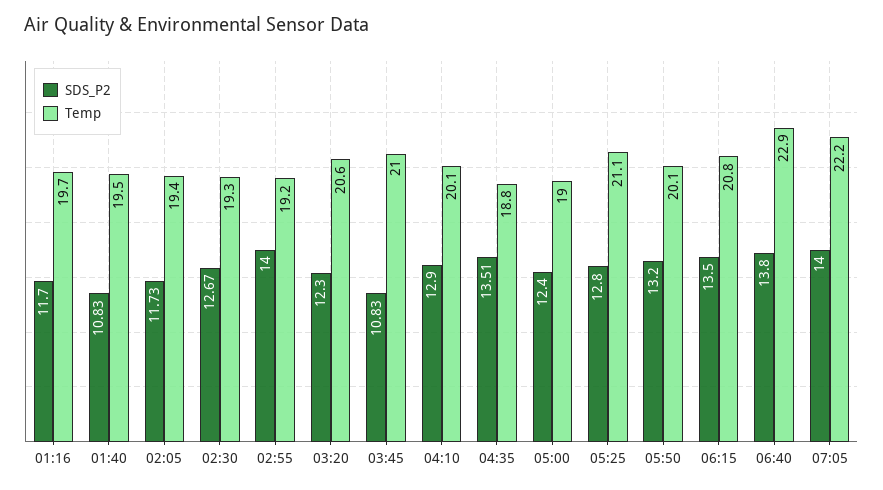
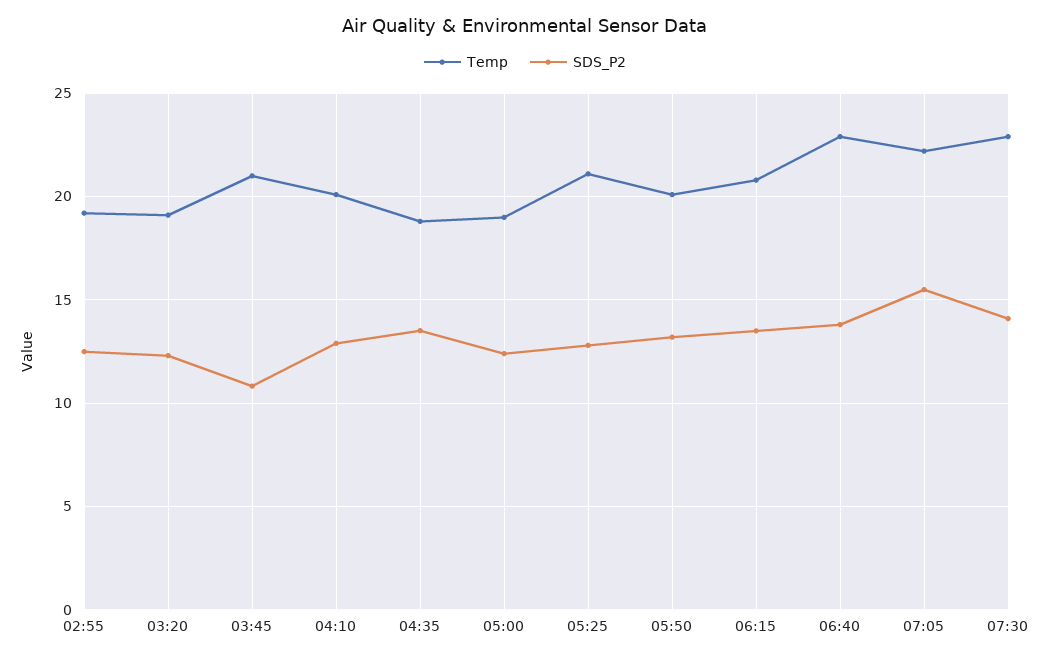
SDS_P2, 01:16: 11.7 -> none
Temp, 01:16: 19.7 -> none
SDS_P2, 01:40: 10.83 -> none
Temp, 01:40: 19.5 -> none
SDS_P2, 02:05: 11.73 -> none
Temp, 02:05: 19.4 -> none
SDS_P2, 02:30: 12.67 -> none
Temp, 02:30: 19.3 -> none
SDS_P2, 02:55: 14 -> 12.5
Temp, 03:20: 20.6 -> 19
SDS_P2, 07:05: 14 -> 15.5
Temp, 07:30: none -> 23
SDS_P2, 07:30: none -> 14

